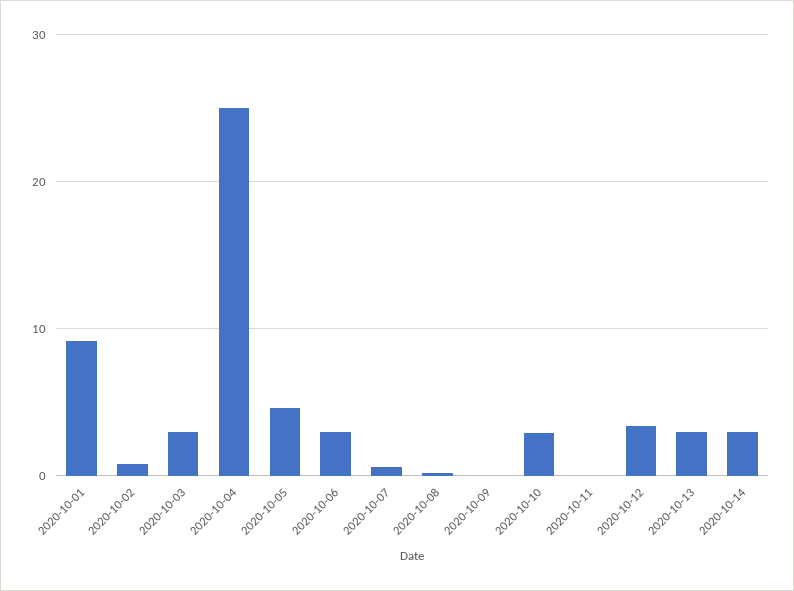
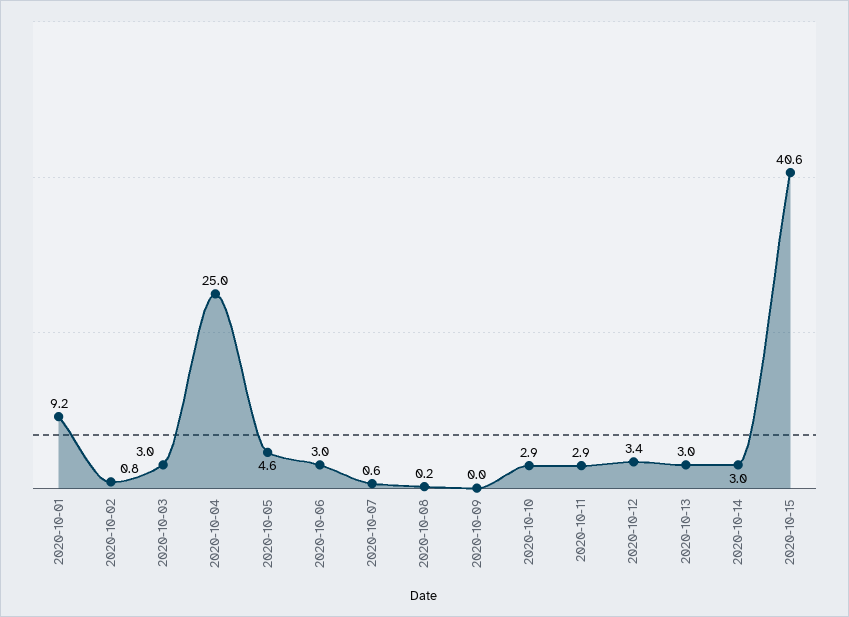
2020-10-11: 0 -> 2.9
2020-10-15: none -> 40.6

